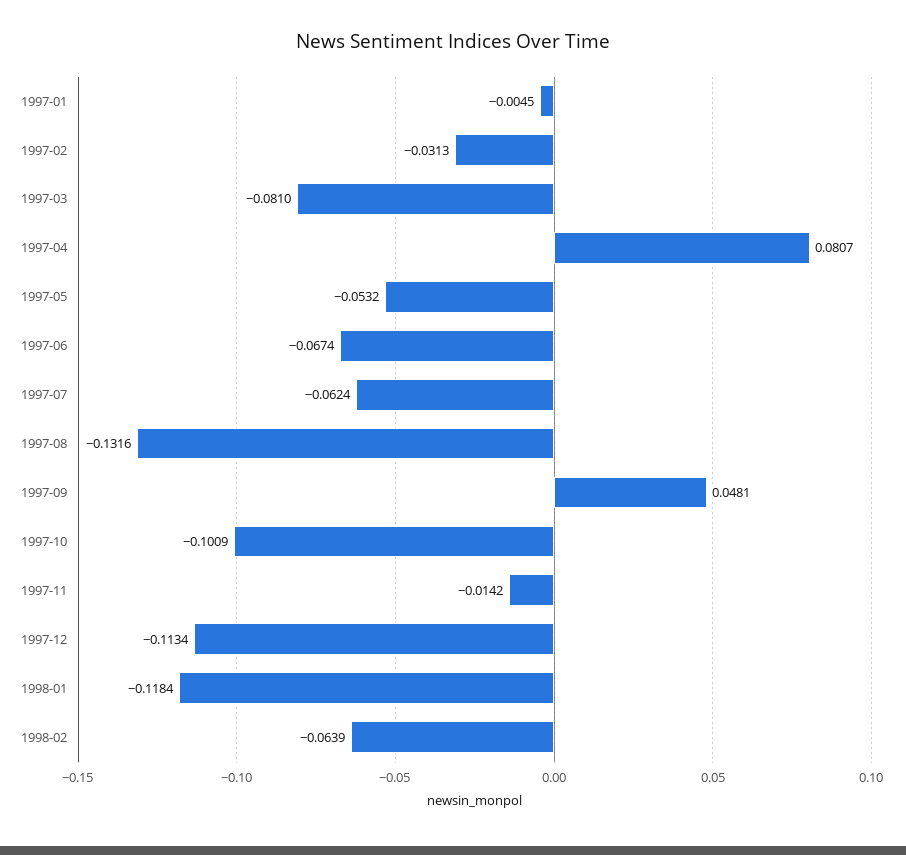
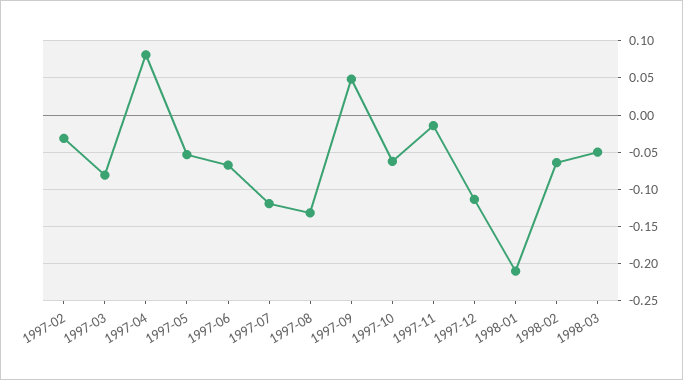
1997-01: -0.0045 -> none
1997-07: -0.0624 -> -0.12
1997-10: -0.1009 -> -0.06
1998-01: -0.1184 -> -0.21
1998-03: none -> -0.05

